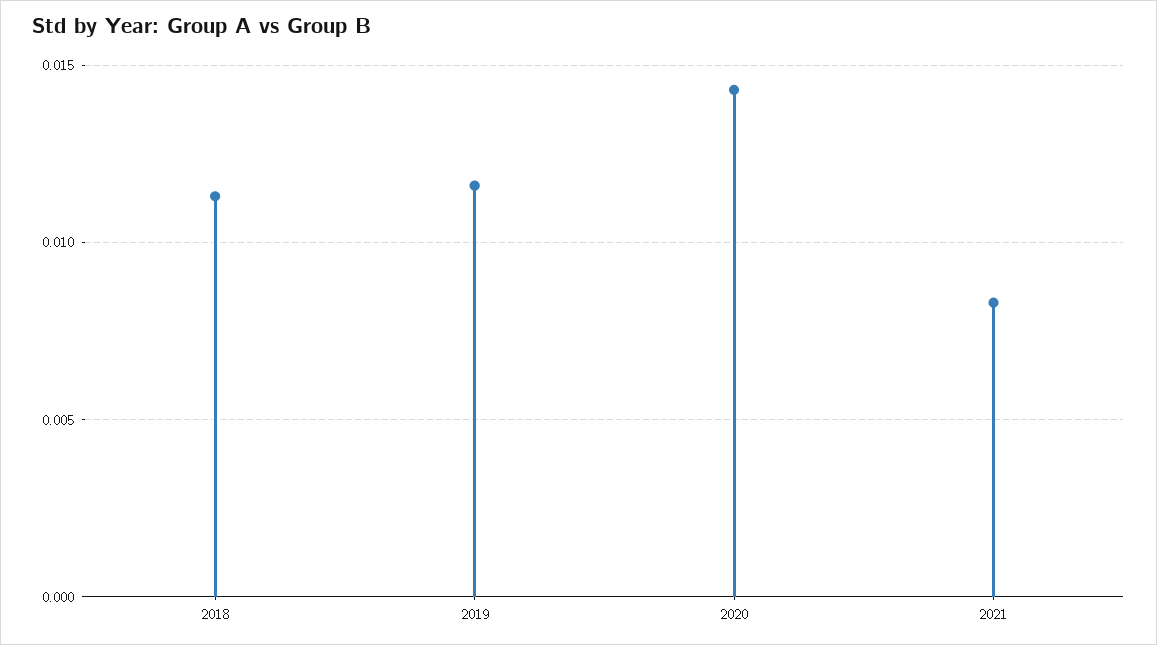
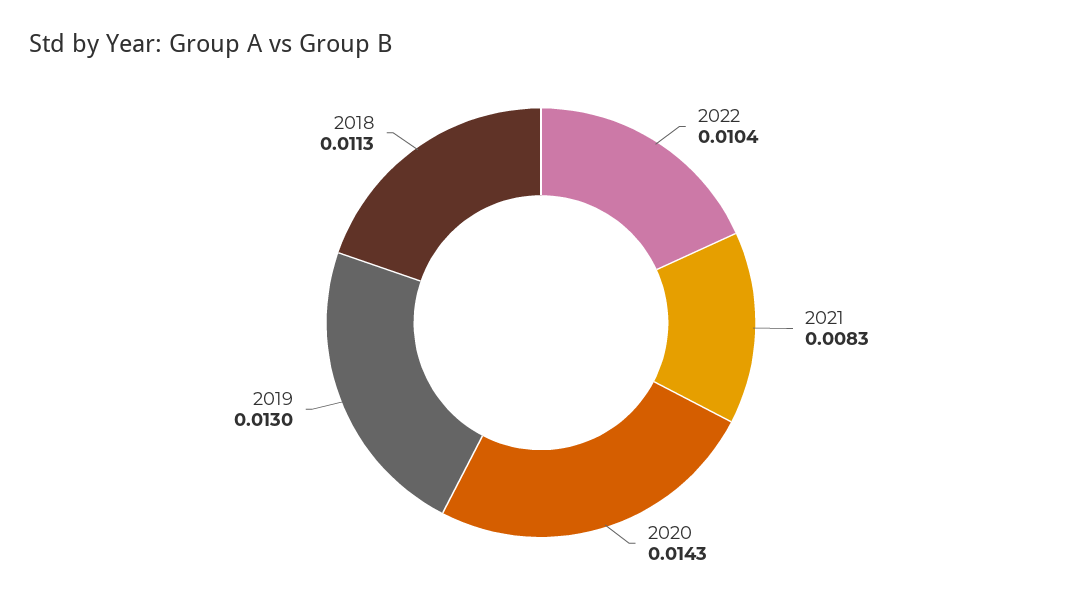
2019: 0.0115 -> 0.013
2022: none -> 0.0104

